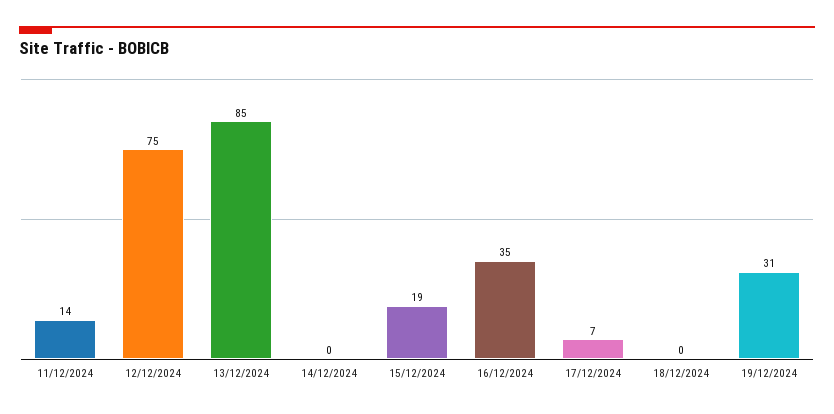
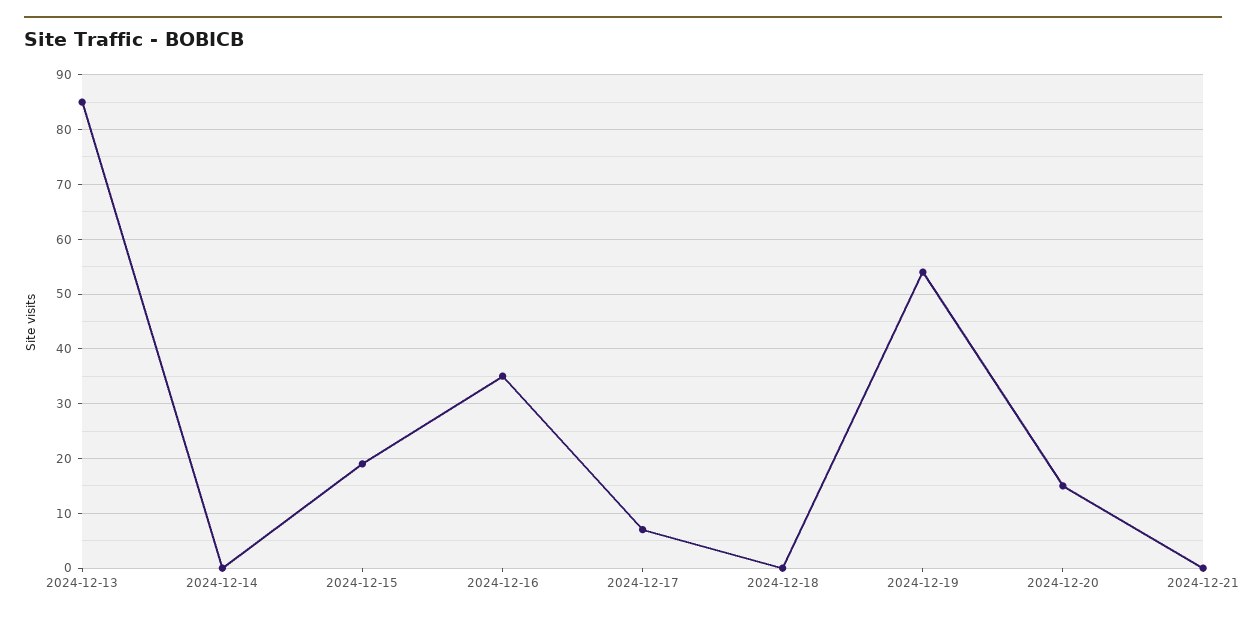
11/12/2024: 14 -> none
12/12/2024: 75 -> none
19/12/2024: 31 -> 55
2024-12-20: none -> 15
2024-12-21: none -> 0

